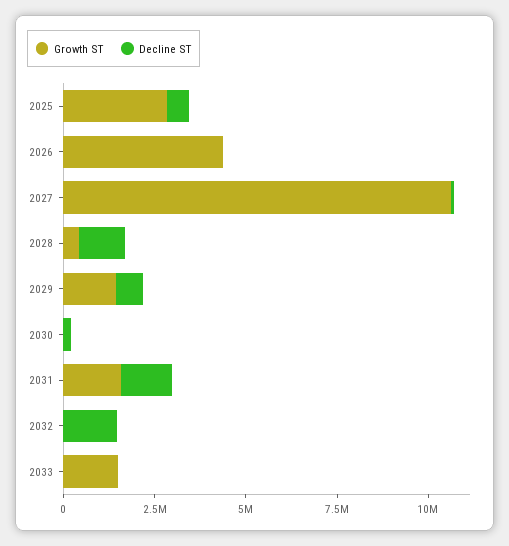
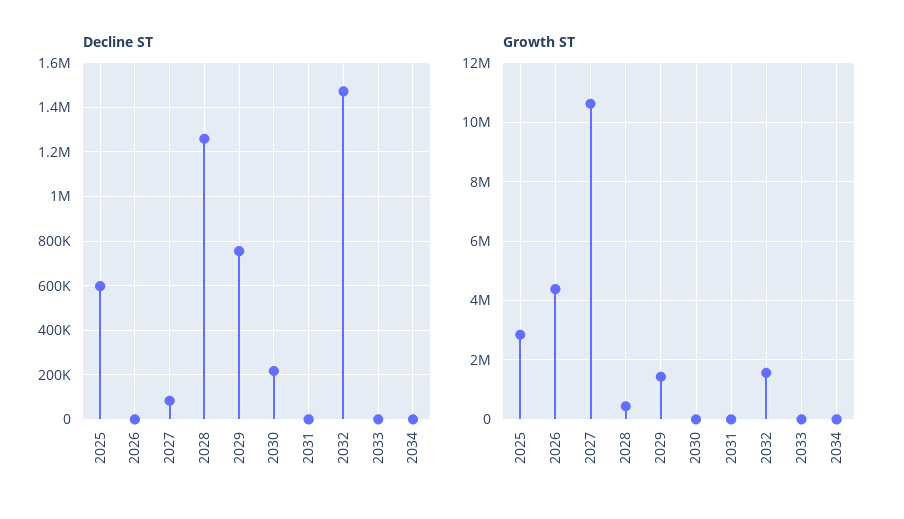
Growth ST, 2031: 1500000 -> 0
Decline ST, 2031: 1500000 -> 0
Growth ST, 2032: 0 -> 1500000
Growth ST, 2033: 1500000 -> 0
Decline ST, 2034: none -> 0
Growth ST, 2034: none -> 0

